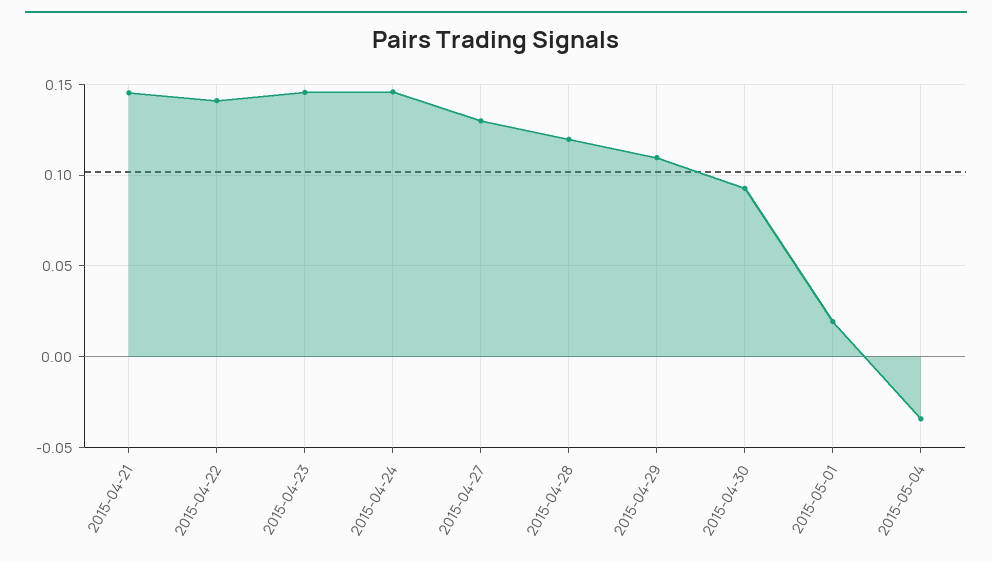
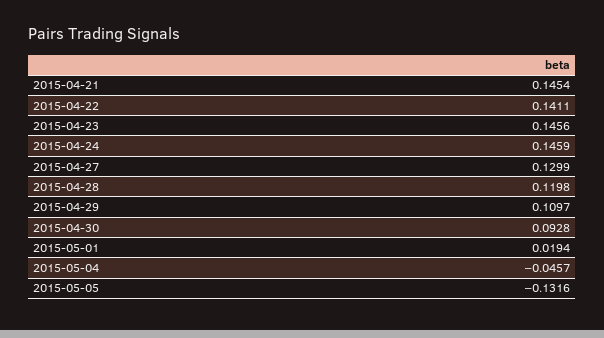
2015-05-04: -0.035 -> -0.0457
2015-05-05: none -> -0.1316

